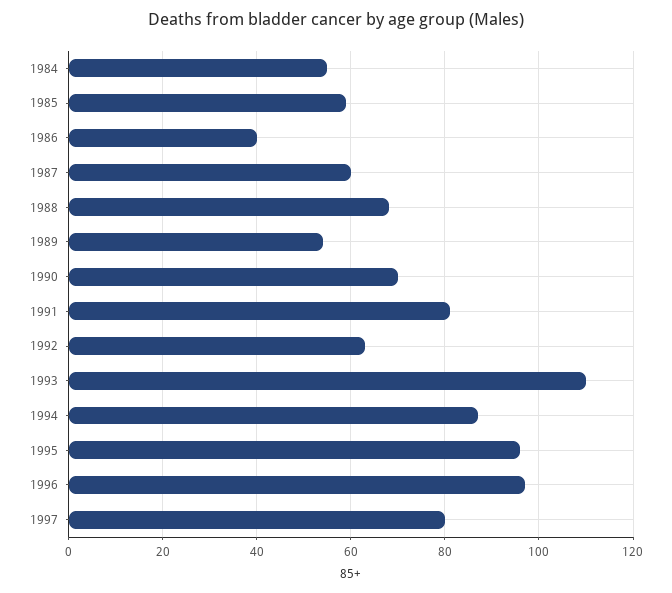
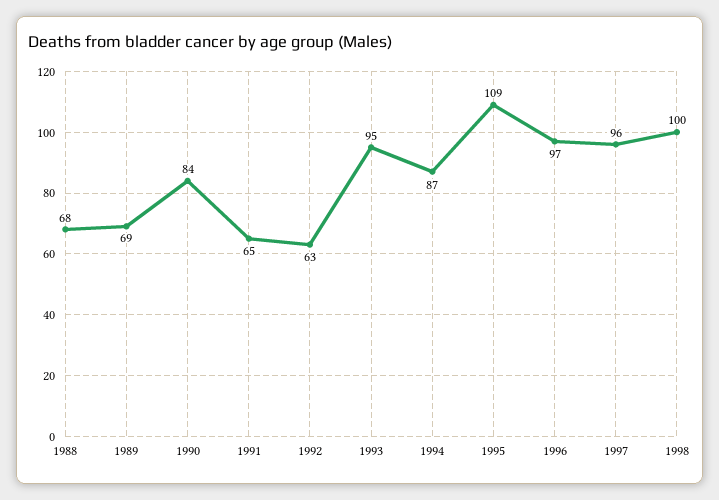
1984: 55 -> none
1985: 60 -> none
1986: 40 -> none
1987: 60 -> none
1989: 55 -> 69
1990: 70 -> 84
1991: 80 -> 65
1993: 110 -> 95
1995: 95 -> 109
1997: 80 -> 96
1998: none -> 100

